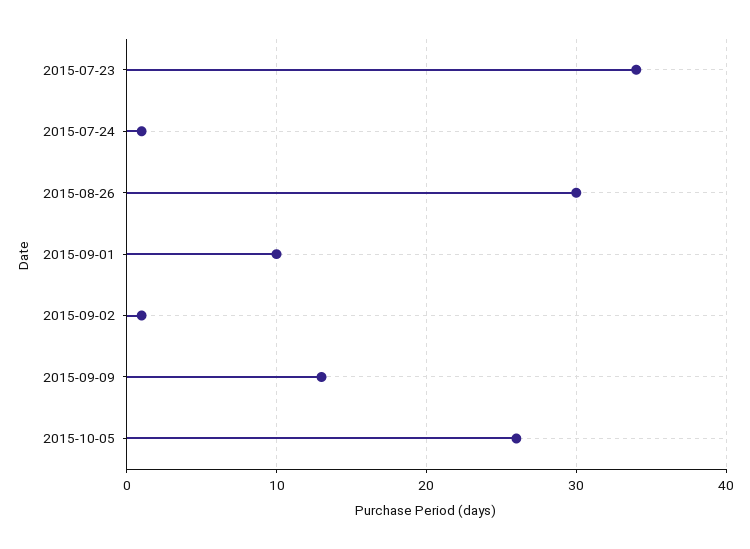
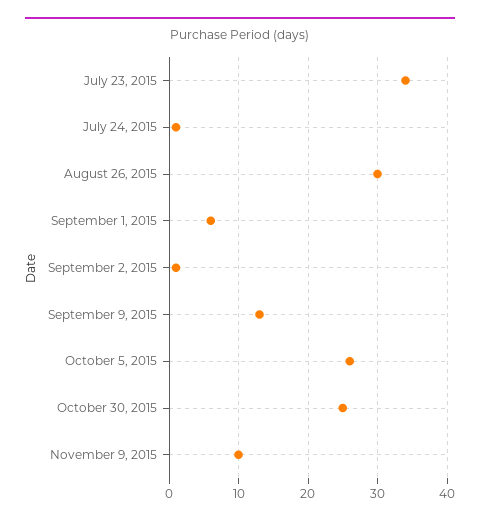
2015-09-01: 10 -> 6
October 30, 2015: none -> 25
November 9, 2015: none -> 10

